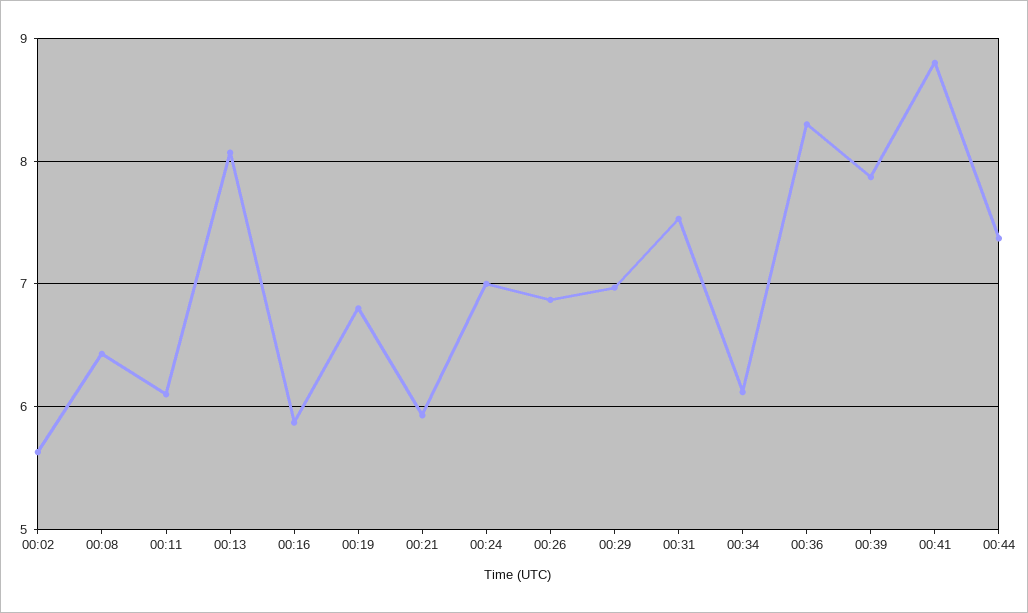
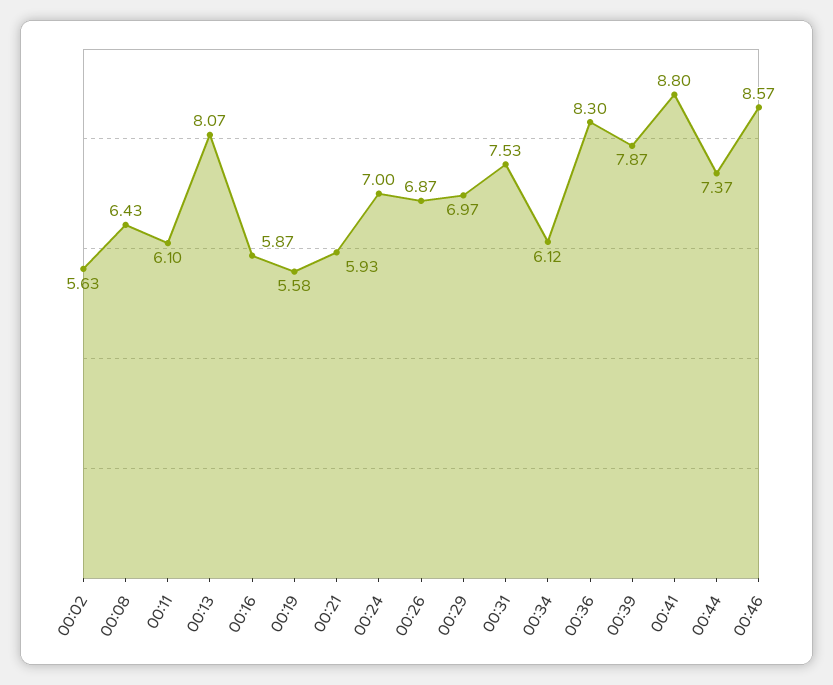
00:19: 6.8 -> 5.58
00:46: none -> 8.57

